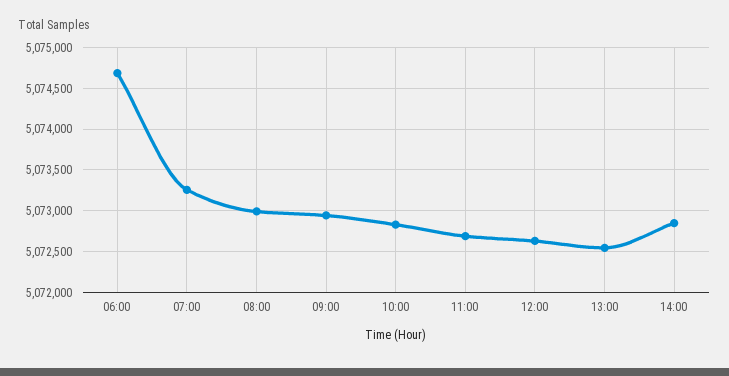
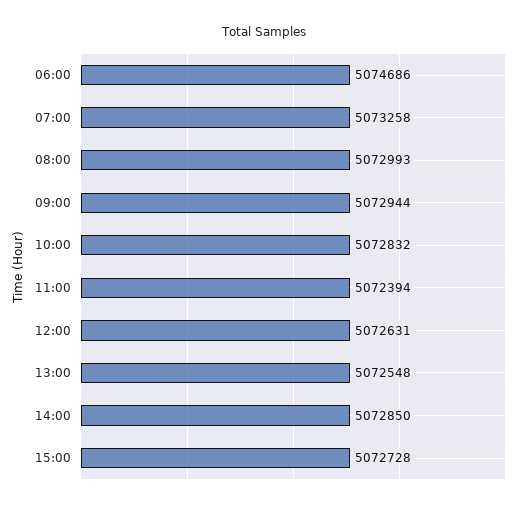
11:00: 5072700 -> 5072394
15:00: none -> 5072728

